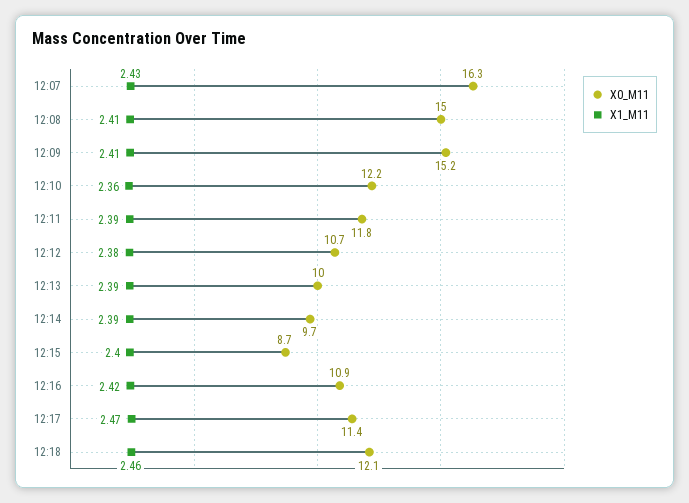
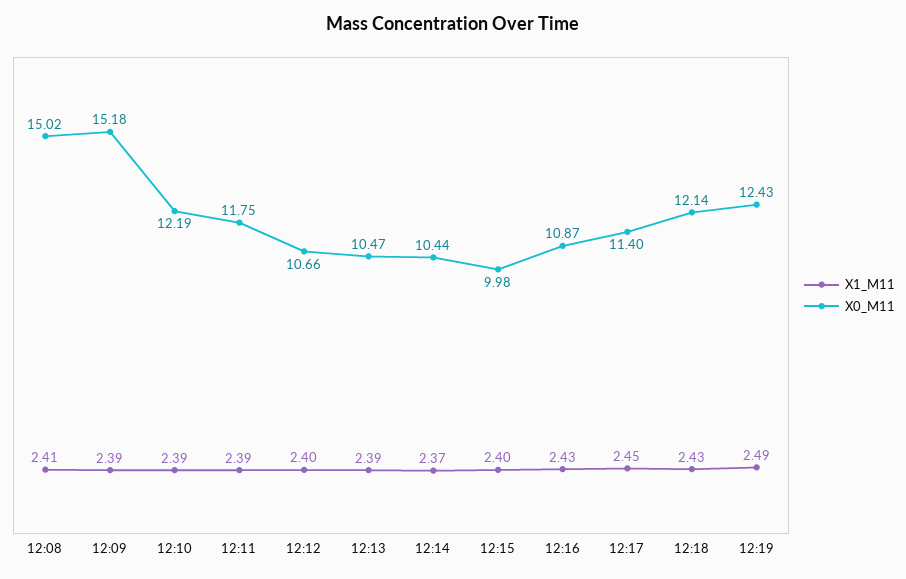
X0_M11, 12:07: 16.3 -> none
X1_M11, 12:07: 2.43 -> none
X1_M11, 12:09: 2.41 -> 2.39
X1_M11, 12:10: 2.36 -> 2.39
X1_M11, 12:12: 2.38 -> 2.4
X0_M11, 12:13: 10 -> 10.47
X0_M11, 12:14: 9.7 -> 10.44
X1_M11, 12:14: 2.39 -> 2.37
X0_M11, 12:15: 8.7 -> 9.98
X1_M11, 12:16: 2.42 -> 2.43
X1_M11, 12:17: 2.47 -> 2.45
X1_M11, 12:18: 2.46 -> 2.43
X1_M11, 12:19: none -> 2.49
X0_M11, 12:19: none -> 12.43

